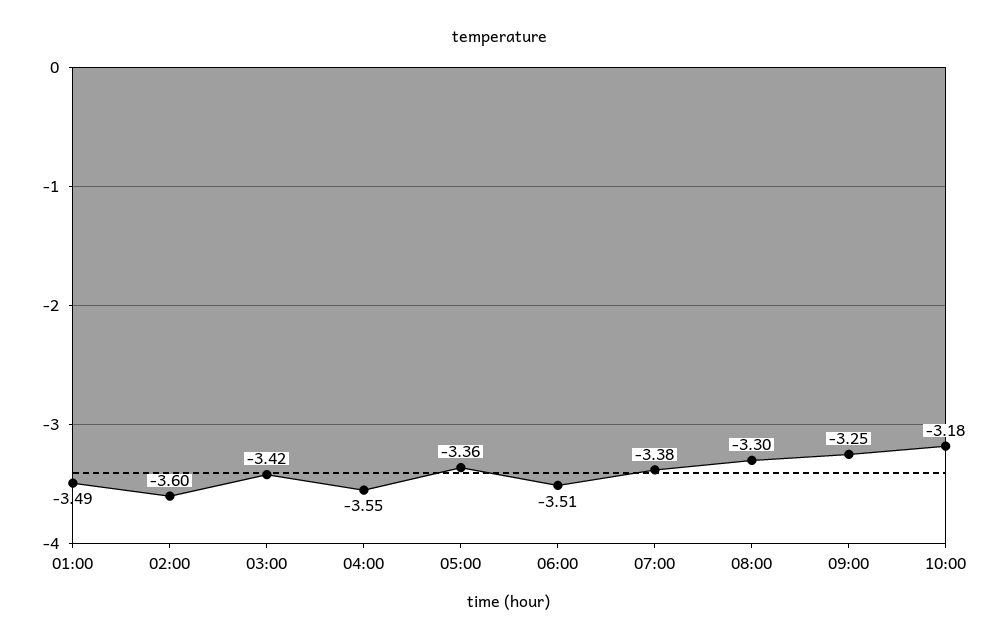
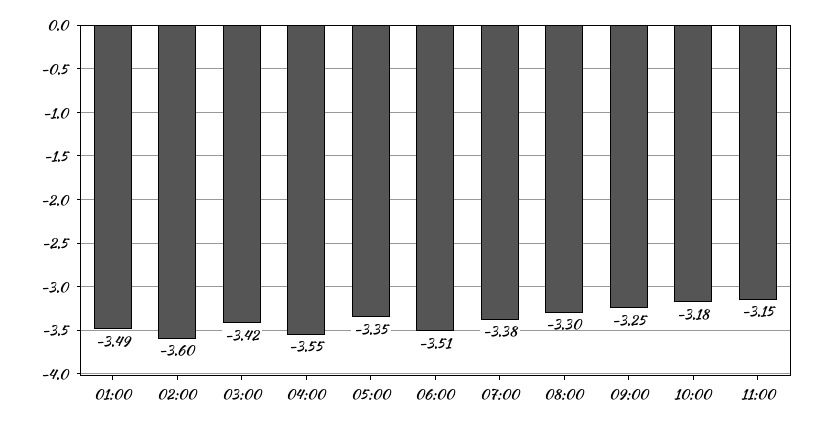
05:00: -3.36 -> -3.35
11:00: none -> -3.15

